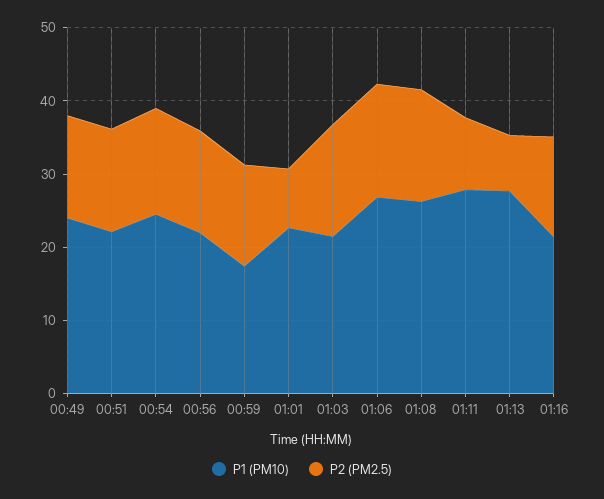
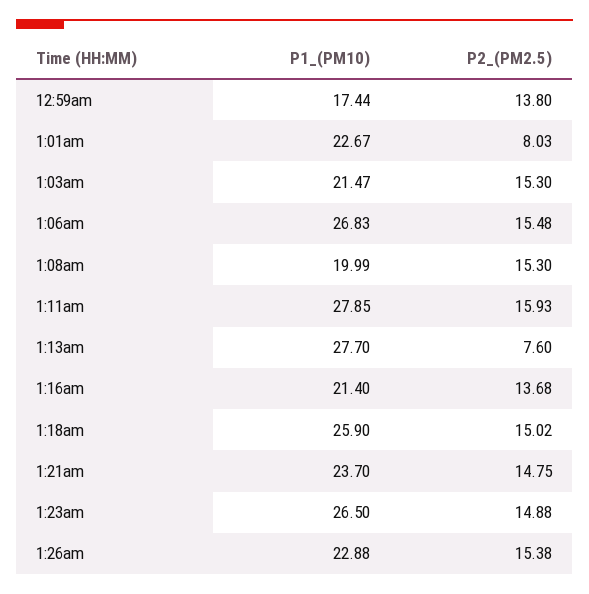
P1 (PM10), 00:49: 24 -> none
P2 (PM2.5), 00:49: 14 -> none
P1 (PM10), 00:51: 22 -> none
P2 (PM2.5), 00:51: 14 -> none
P1 (PM10), 00:54: 24 -> none
P2 (PM2.5), 00:54: 14 -> none
P1 (PM10), 00:56: 22 -> none
P2 (PM2.5), 00:56: 14 -> none
P1 (PM10), 01:08: 26 -> 19.99
P2 (PM2.5), 01:11: 10 -> 15.93
P1 (PM10), 1:18am: none -> 25.9
P2 (PM2.5), 1:18am: none -> 15.02
P1 (PM10), 1:21am: none -> 23.7
P2 (PM2.5), 1:21am: none -> 14.75
P1 (PM10), 1:23am: none -> 26.5
P2 (PM2.5), 1:23am: none -> 14.88
P1 (PM10), 1:26am: none -> 22.88
P2 (PM2.5), 1:26am: none -> 15.38

